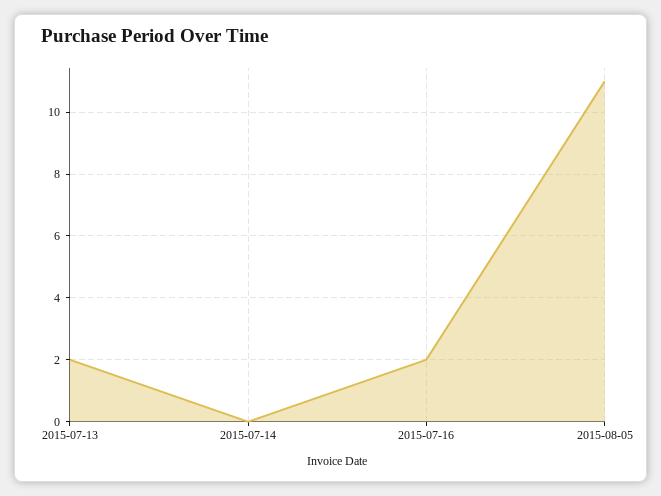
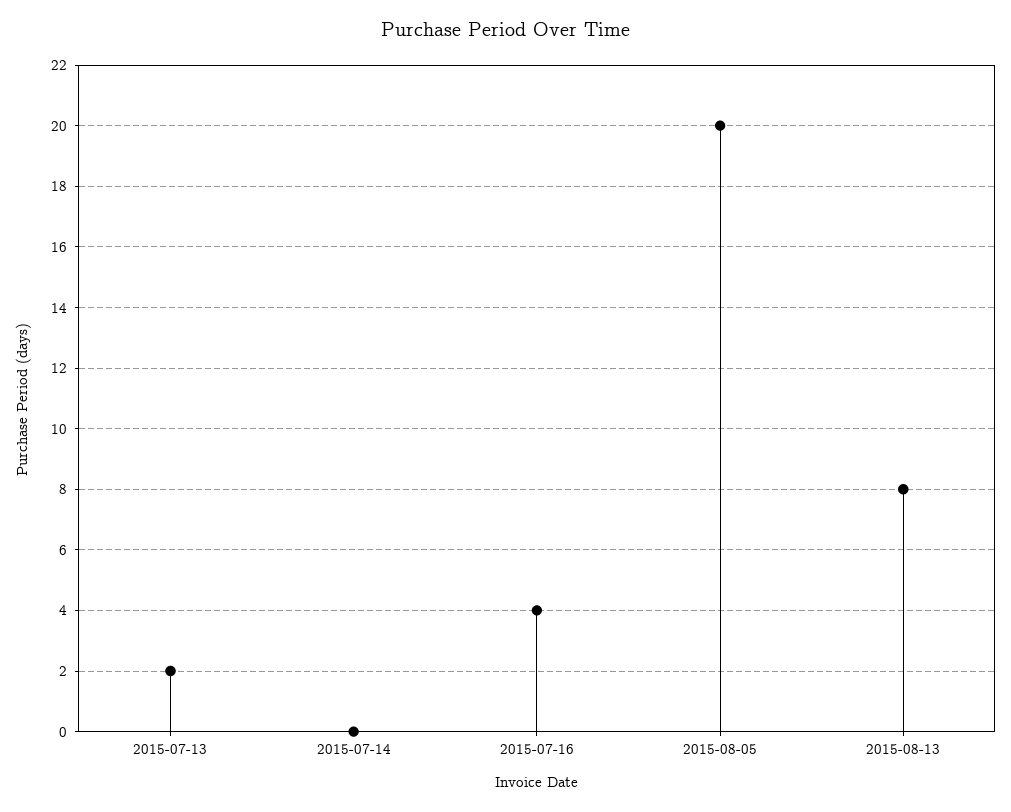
2015-07-16: 2 -> 4
2015-08-05: 11 -> 20
2015-08-13: none -> 8

